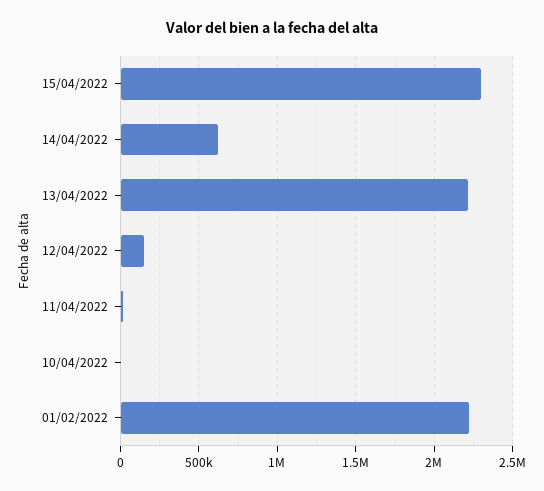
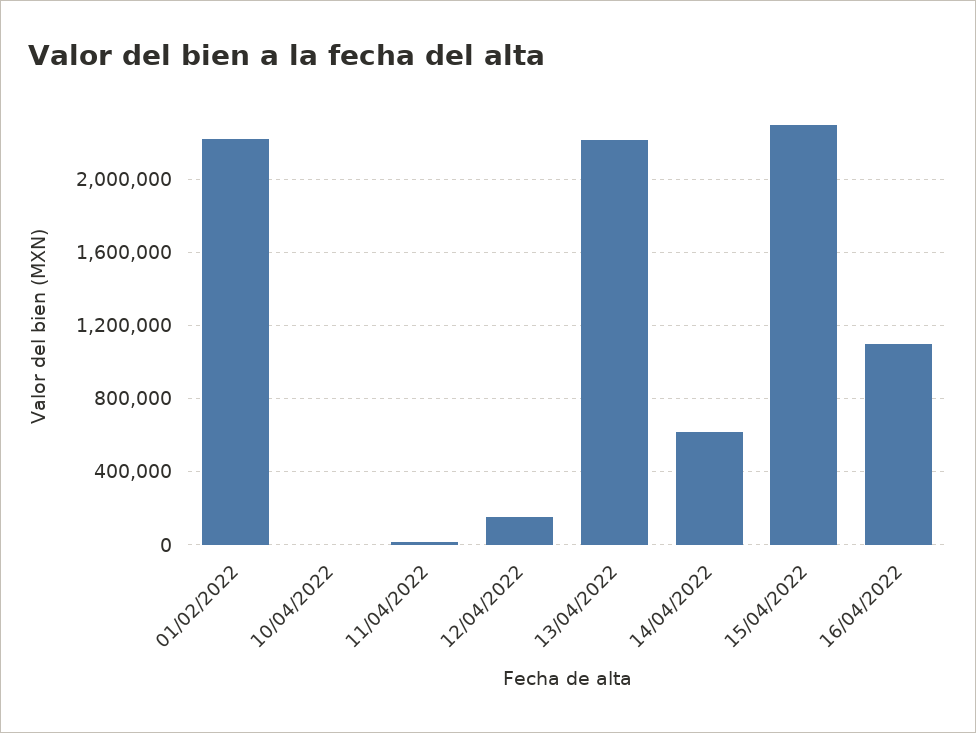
16/04/2022: none -> 1100000

